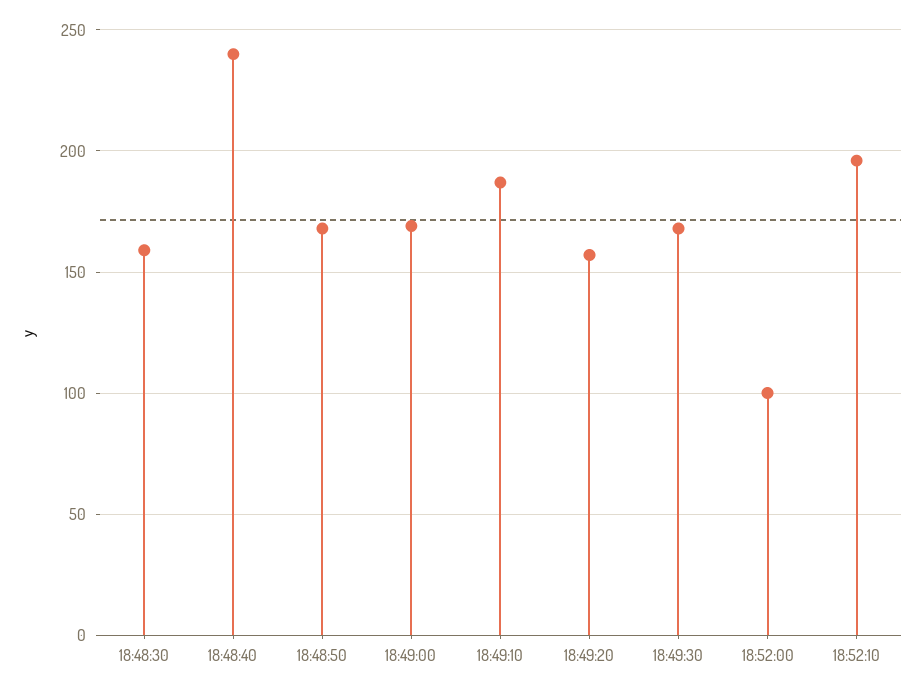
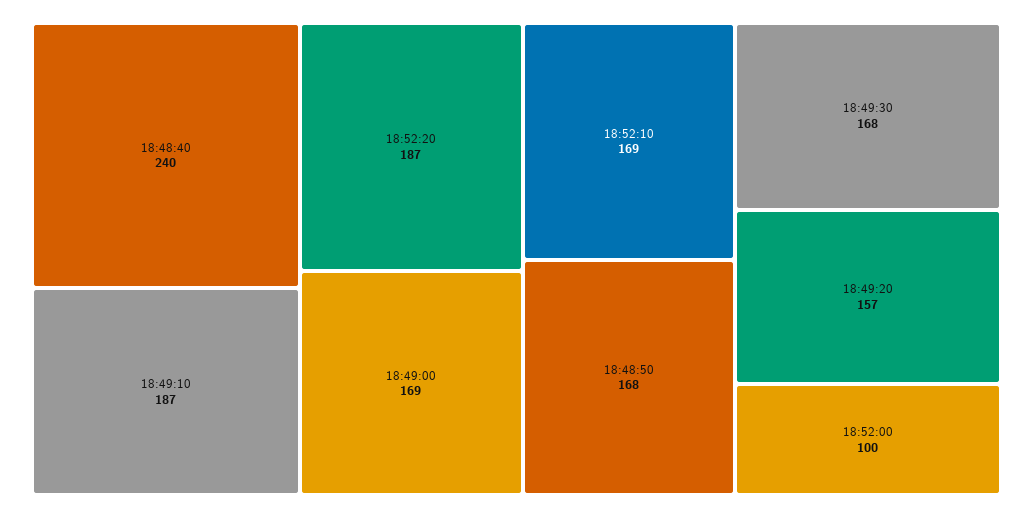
18:48:30: 160 -> none
18:52:10: 195 -> 169
18:52:20: none -> 187

